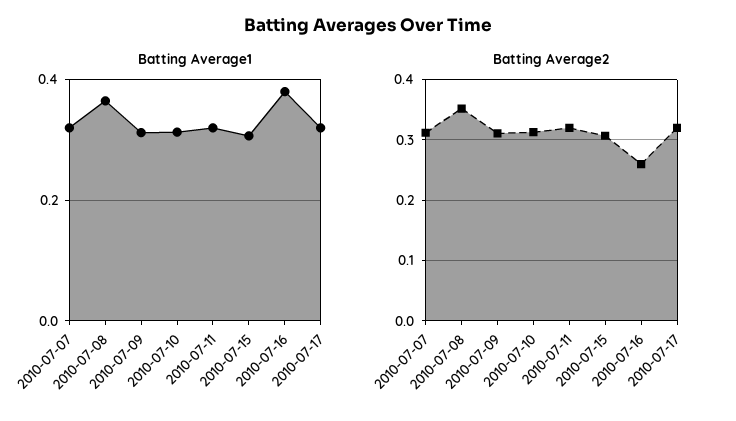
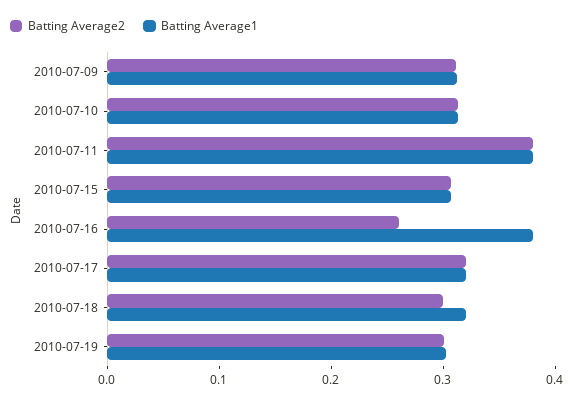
Batting Average1, 2010-07-07: 0.32 -> none
Batting Average1, 2010-07-08: 0.36 -> none
Batting Average1, 2010-07-11: 0.32 -> 0.38
Batting Average2, 2010-07-07: 0.31 -> none
Batting Average2, 2010-07-08: 0.35 -> none
Batting Average2, 2010-07-11: 0.32 -> 0.38
Batting Average2, 2010-07-18: none -> 0.3
Batting Average1, 2010-07-18: none -> 0.32
Batting Average2, 2010-07-19: none -> 0.3
Batting Average1, 2010-07-19: none -> 0.3

